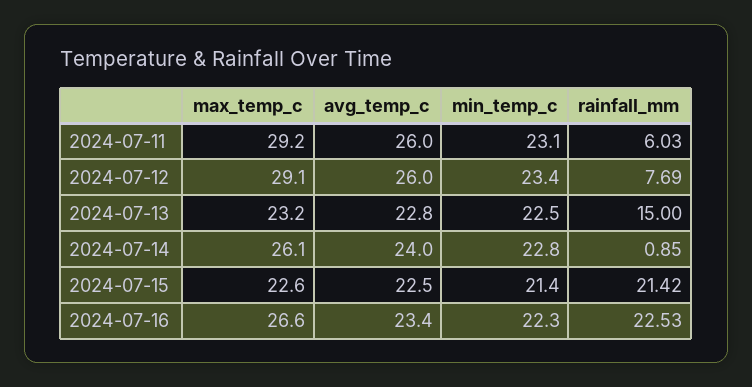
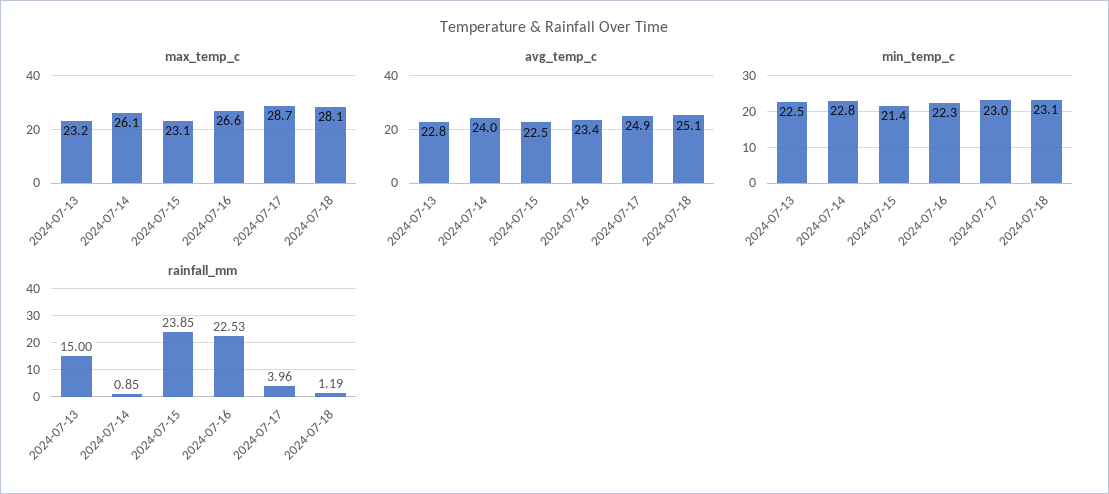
max_temp_c, 2024-07-11: 29.2 -> none
avg_temp_c, 2024-07-11: 26 -> none
min_temp_c, 2024-07-11: 23.1 -> none
rainfall_mm, 2024-07-11: 6.03 -> none
max_temp_c, 2024-07-12: 29.1 -> none
avg_temp_c, 2024-07-12: 26 -> none
min_temp_c, 2024-07-12: 23.4 -> none
rainfall_mm, 2024-07-12: 7.69 -> none
max_temp_c, 2024-07-15: 22.6 -> 23.1
rainfall_mm, 2024-07-15: 21.42 -> 23.85
max_temp_c, 2024-07-17: none -> 28.7
max_temp_c, 2024-07-18: none -> 28.1
avg_temp_c, 2024-07-17: none -> 24.9
avg_temp_c, 2024-07-18: none -> 25.1
min_temp_c, 2024-07-17: none -> 23
min_temp_c, 2024-07-18: none -> 23.1
rainfall_mm, 2024-07-17: none -> 3.96
rainfall_mm, 2024-07-18: none -> 1.19

